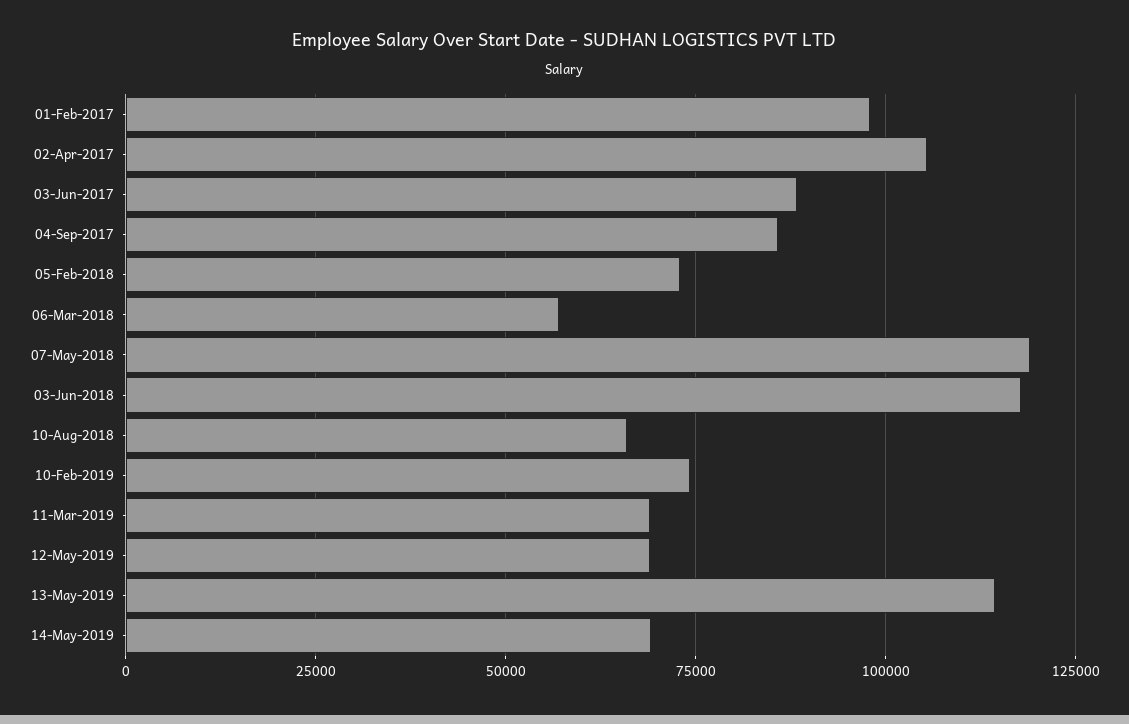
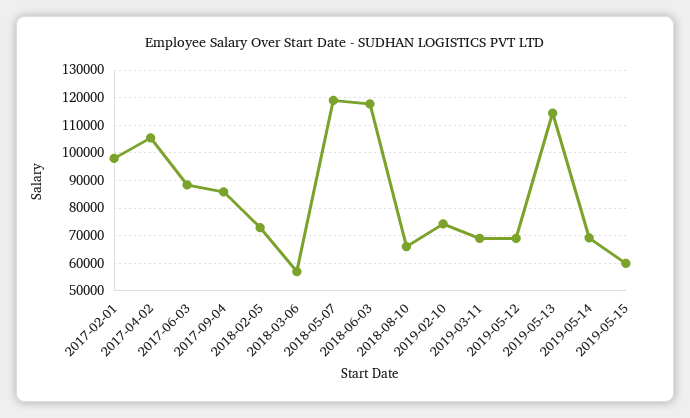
2019-05-15: none -> 60000

